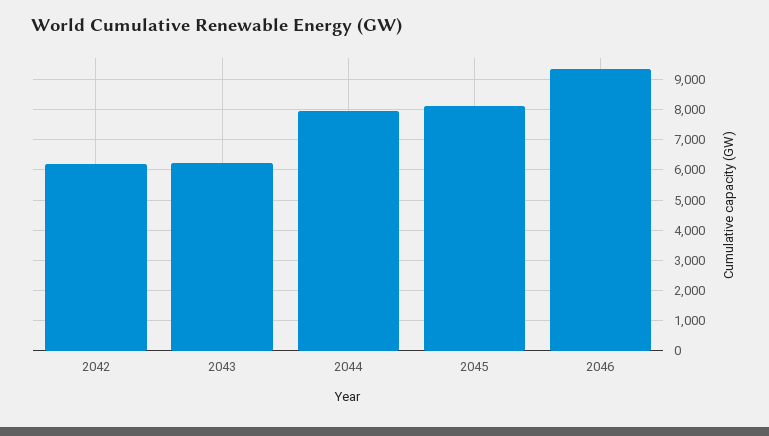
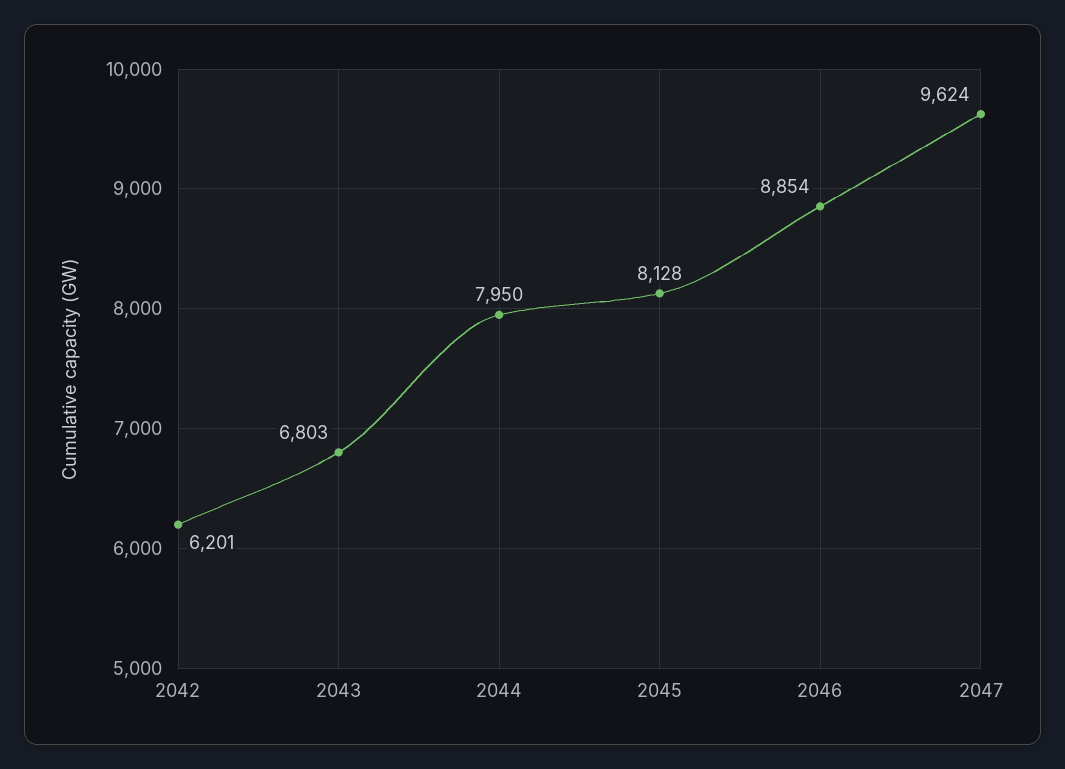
2043: 6200 -> 6803
2046: 9400 -> 8854
2047: none -> 9624

